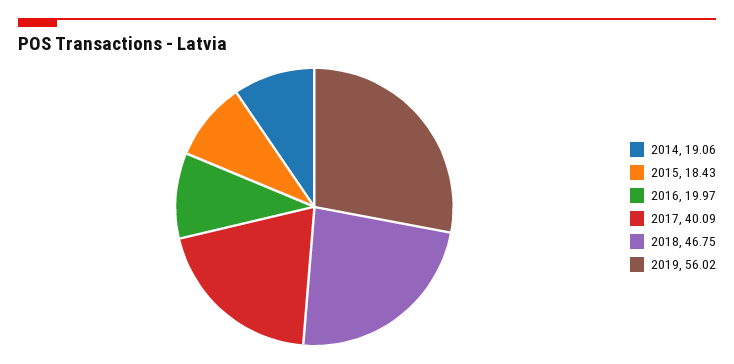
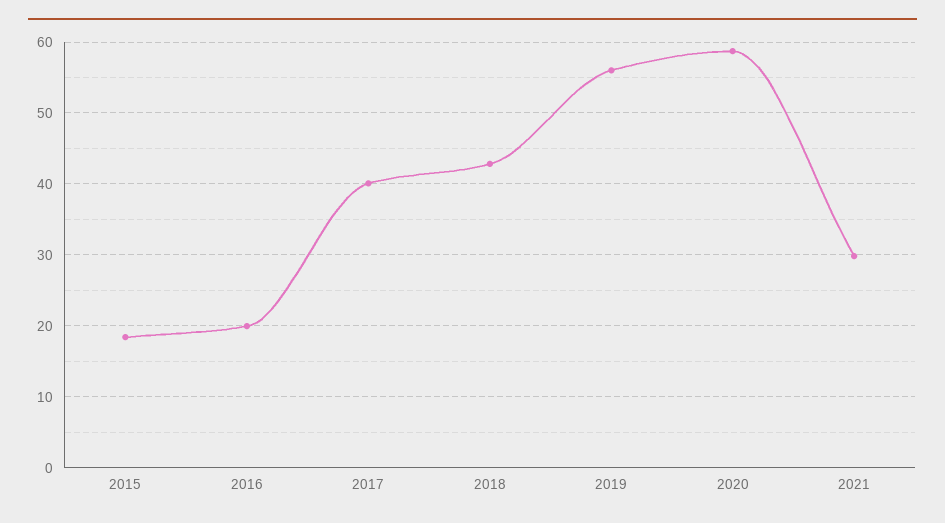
2014: 19.06 -> none
2018: 46.75 -> 43
2020: none -> 59
2021: none -> 30

